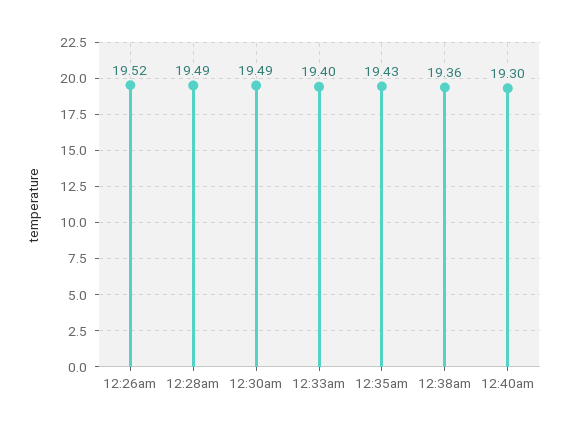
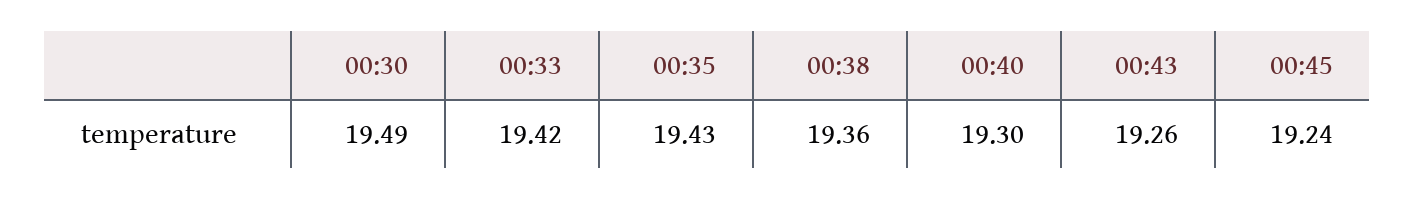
12:26am: 19.52 -> none
12:28am: 19.49 -> none
12:33am: 19.4 -> 19.42
00:43: none -> 19.26
00:45: none -> 19.24

